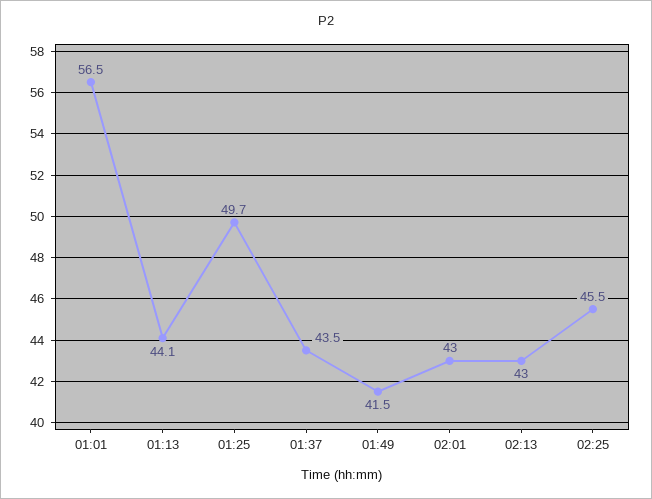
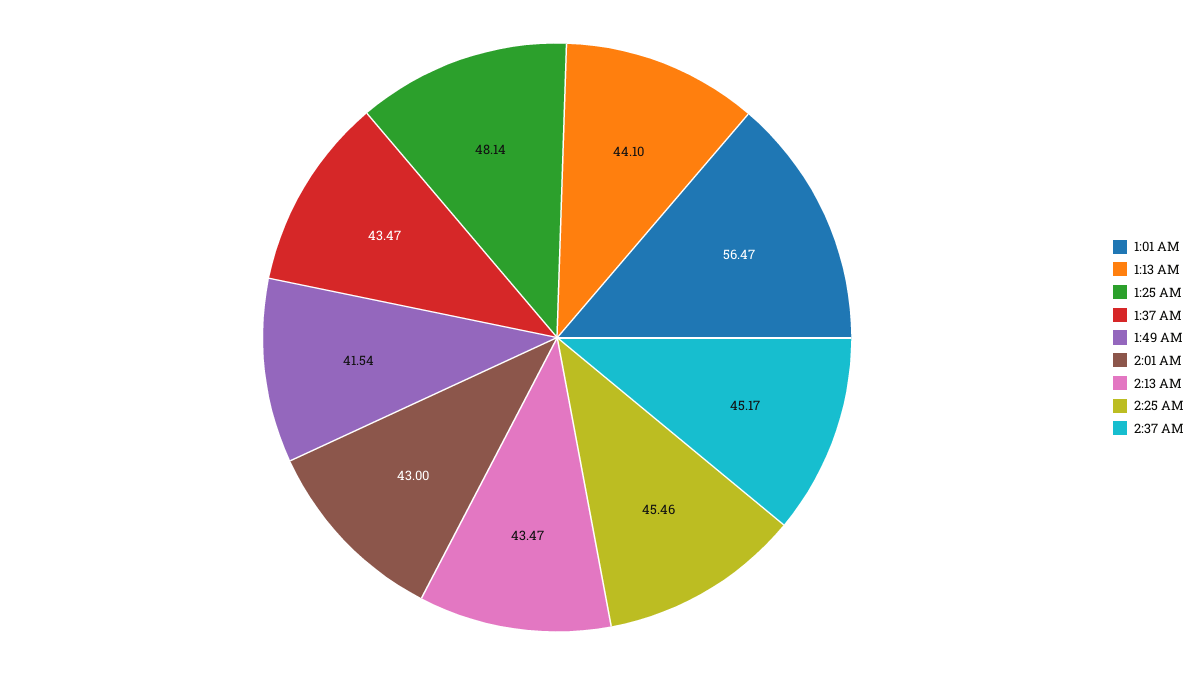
01:25: 49.7 -> 48.14
02:13: 43 -> 43.47
2:37 AM: none -> 45.17

